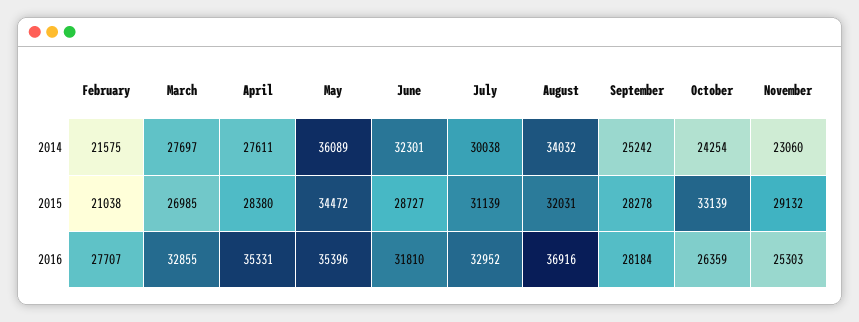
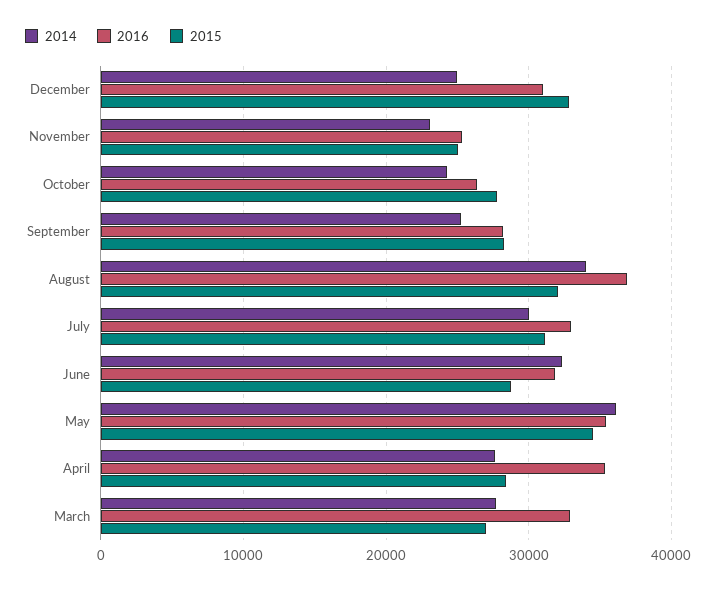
2014, February: 21575 -> none
2015, February: 21038 -> none
2015, October: 33139 -> 28000
2015, November: 29132 -> 25000
2016, February: 27707 -> none
2014, December: none -> 25000
2016, December: none -> 31000
2015, December: none -> 33000

